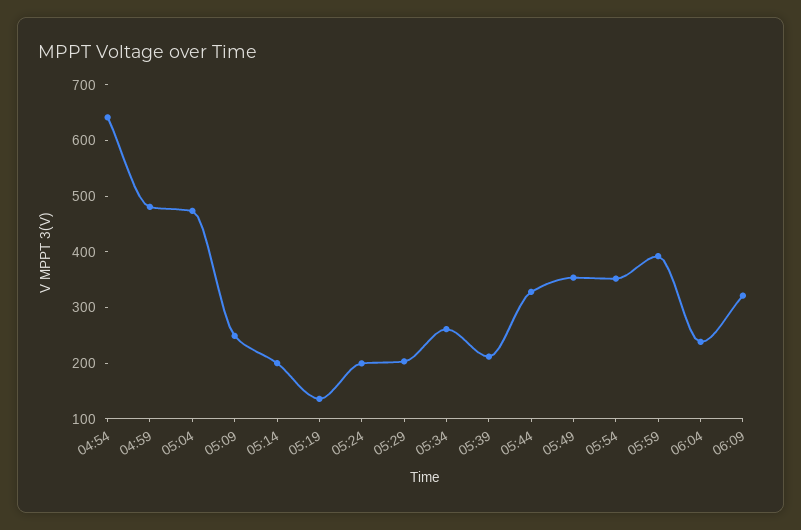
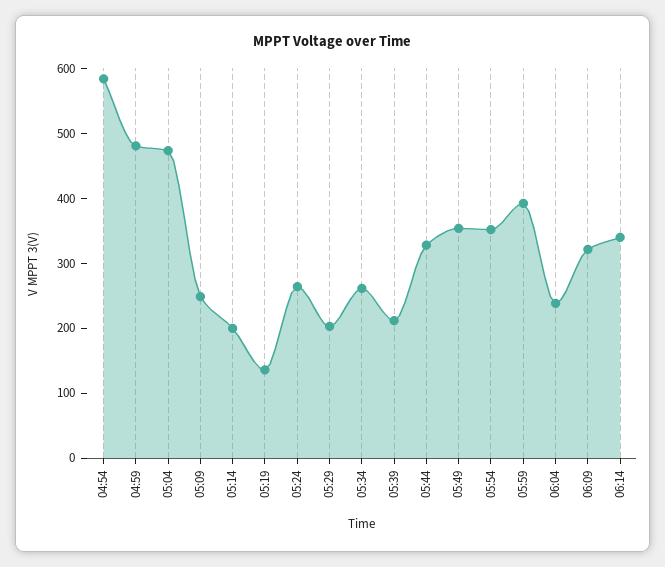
04:54: 640 -> 580
05:24: 200 -> 260
06:14: none -> 340

